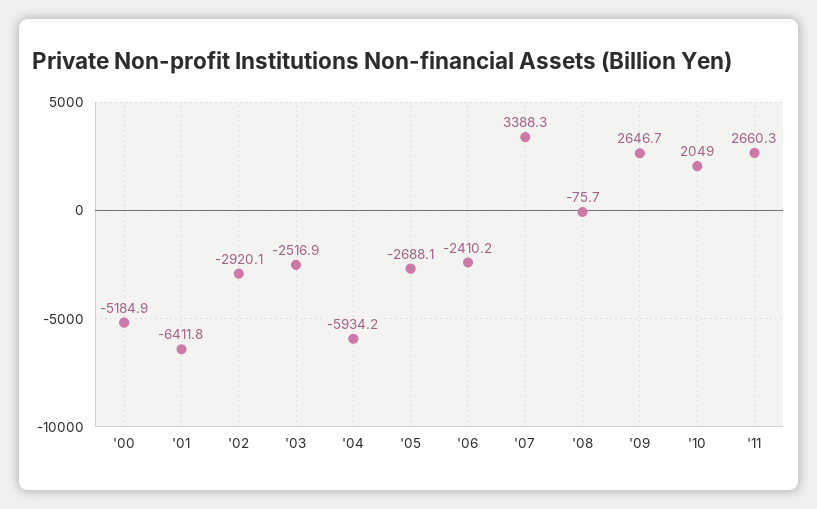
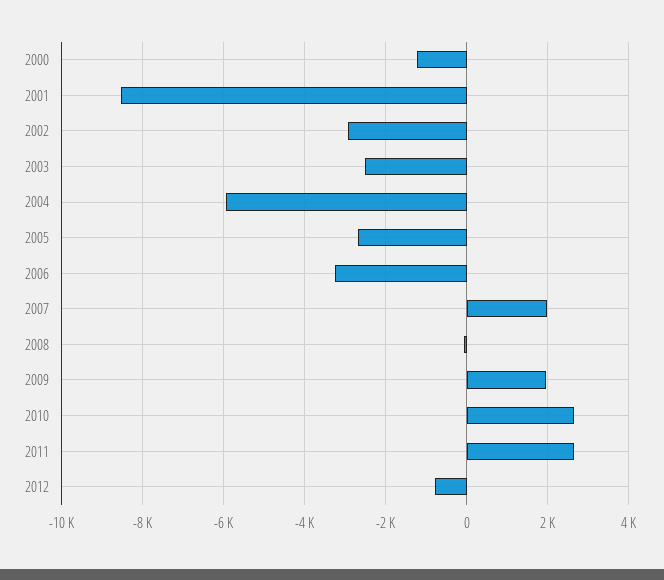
'00: -5184.9 -> -1200
'01: -6411.8 -> -8600
'06: -2410.2 -> -3200
'07: 3388.3 -> 2000
'09: 2646.7 -> 2000
'10: 2049 -> 2600
2012: none -> -800

